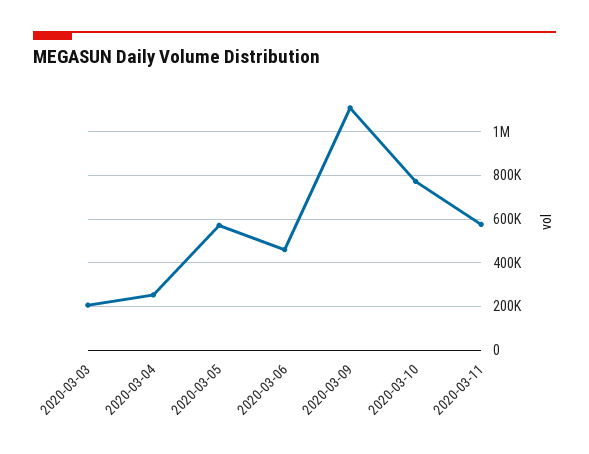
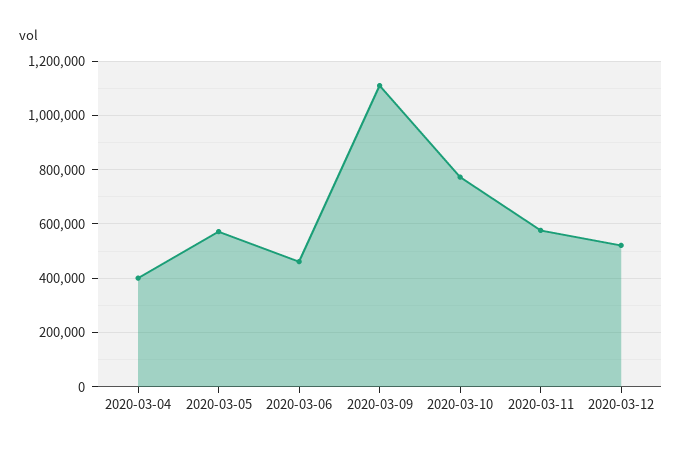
2020-03-03: 200000 -> none
2020-03-04: 250000 -> 400000
2020-03-12: none -> 525000

